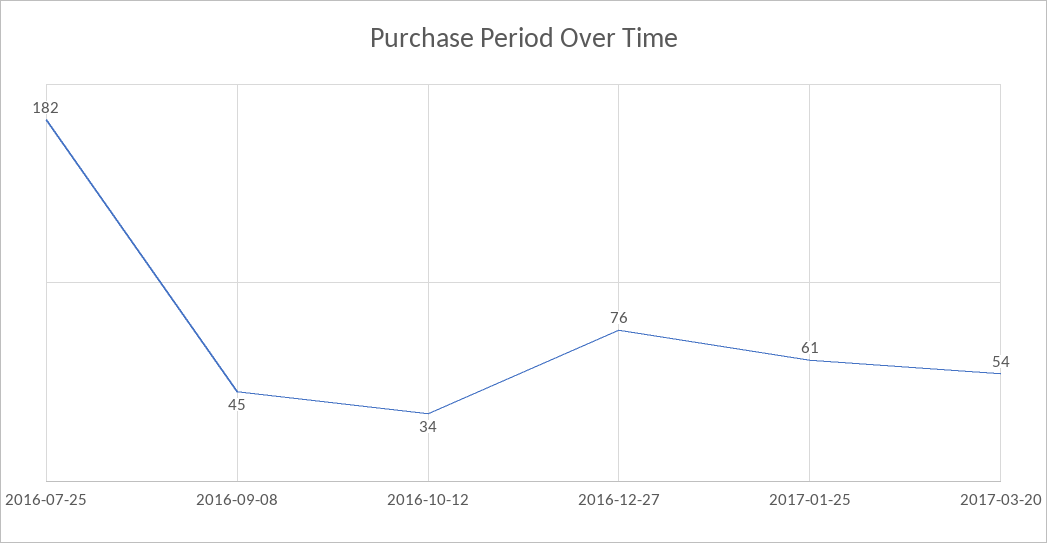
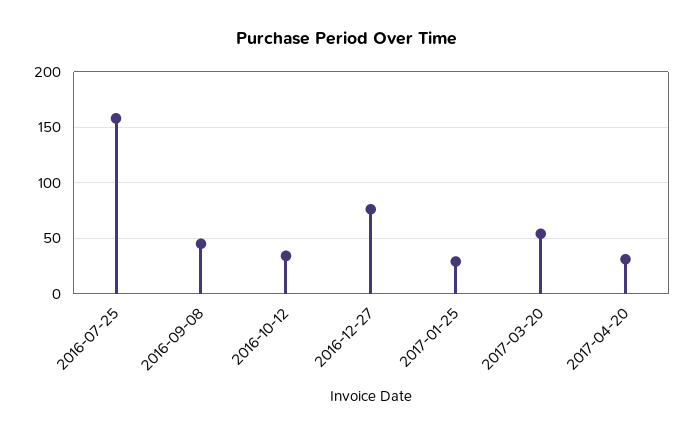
2016-07-25: 182 -> 160
2017-01-25: 61 -> 30
2017-04-20: none -> 30

